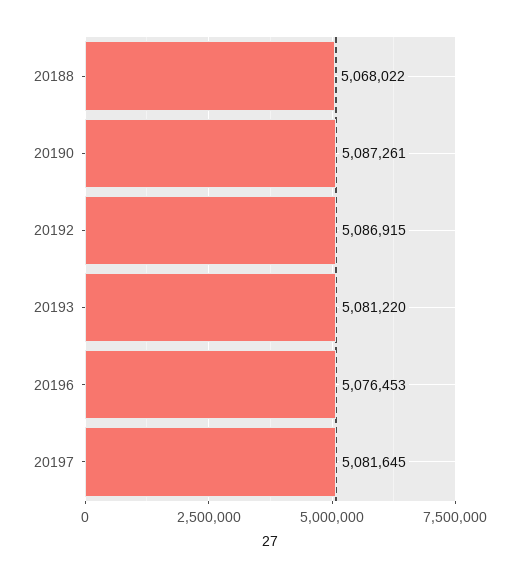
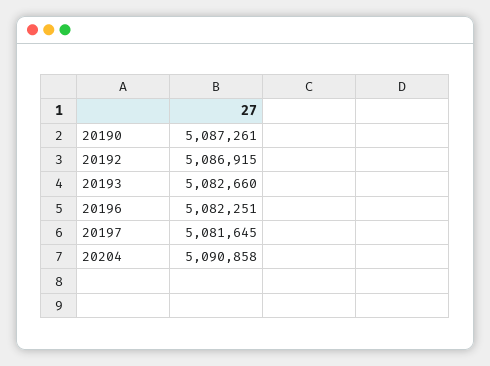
20188: 5068022 -> none
20193: 5081220 -> 5082660
20196: 5076453 -> 5082251
20204: none -> 5090858

